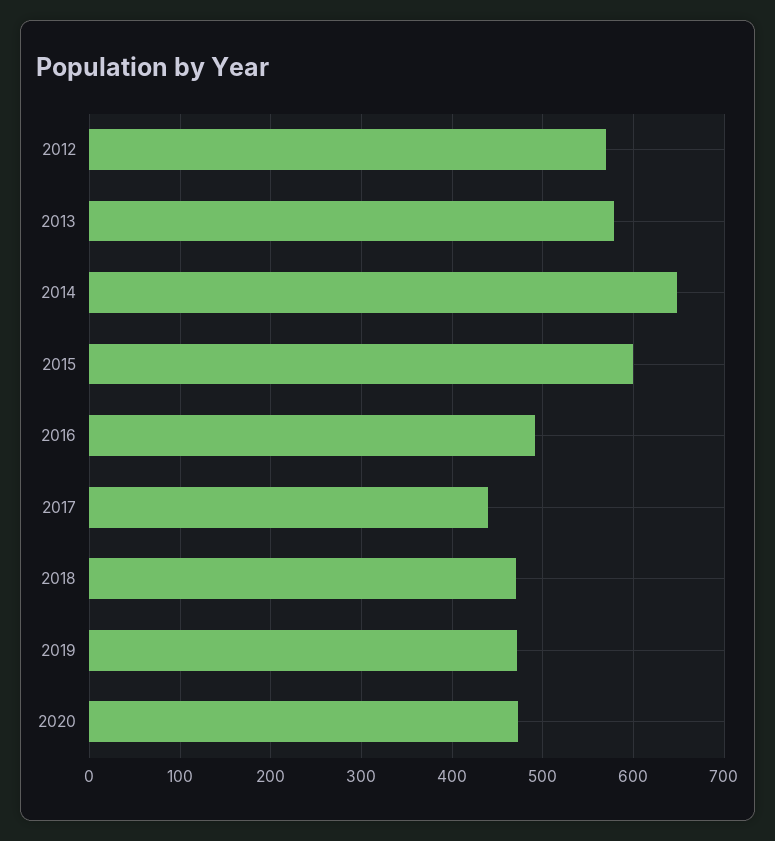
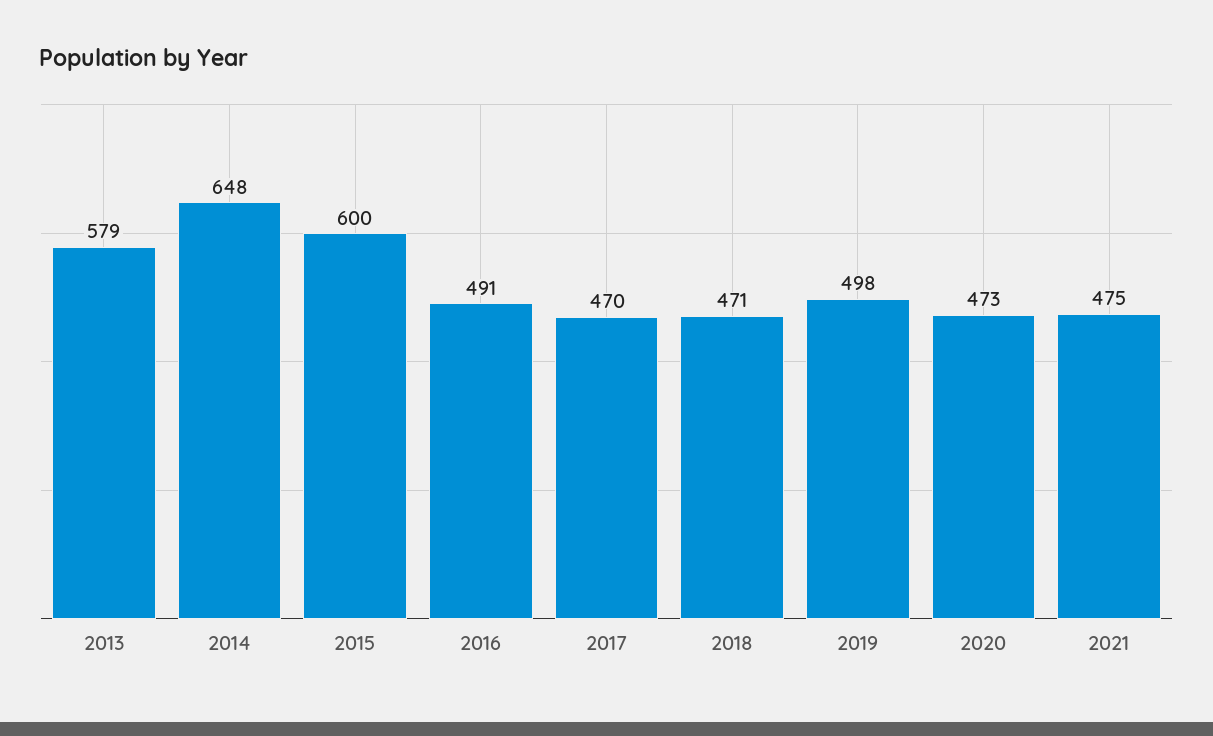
2012: 570 -> none
2017: 440 -> 470
2019: 470 -> 498
2021: none -> 475

